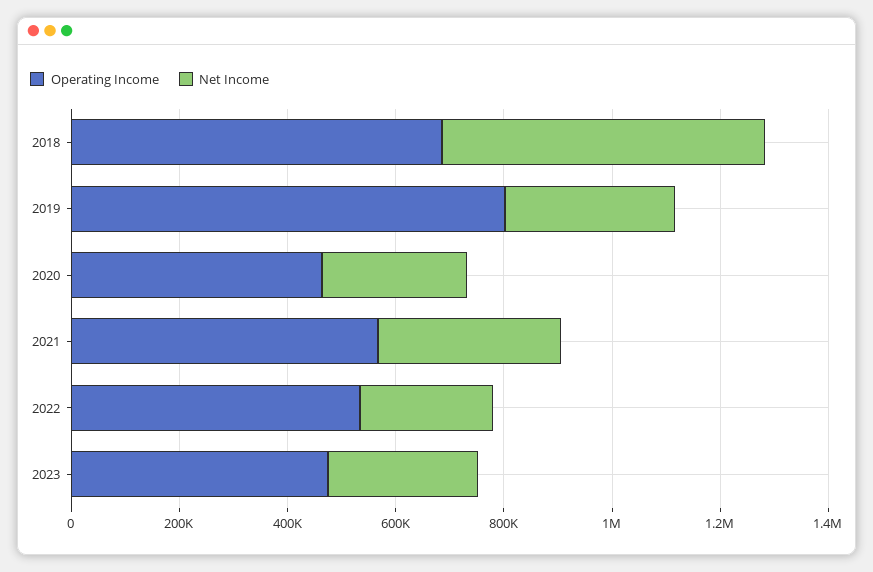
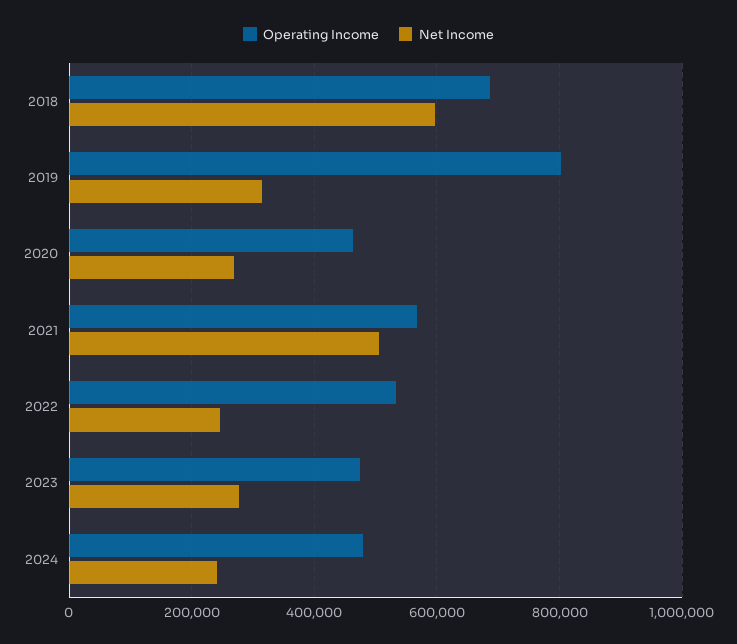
Net Income, 2021: 350000 -> 500000
Operating Income, 2024: none -> 480000
Net Income, 2024: none -> 240000

